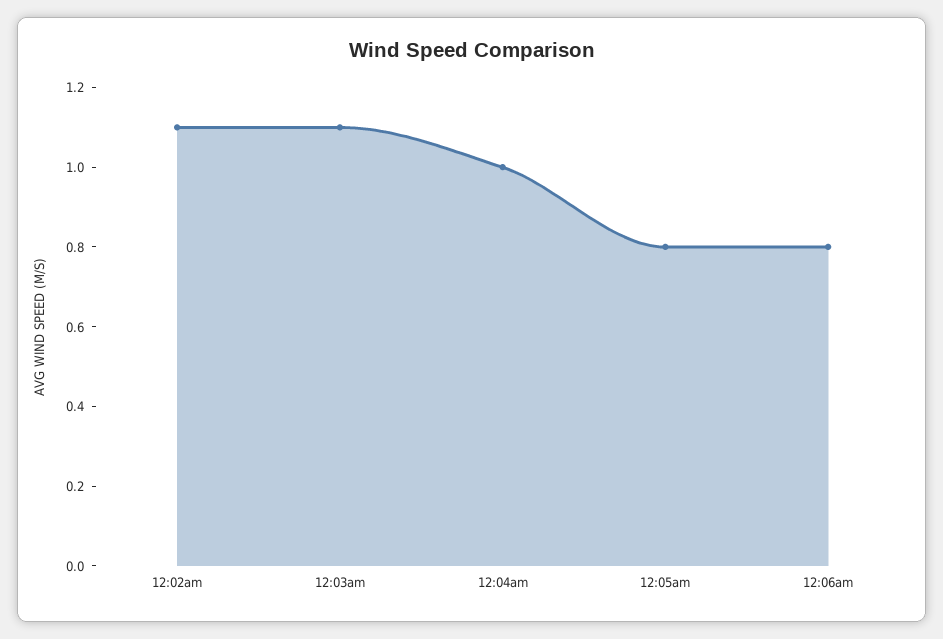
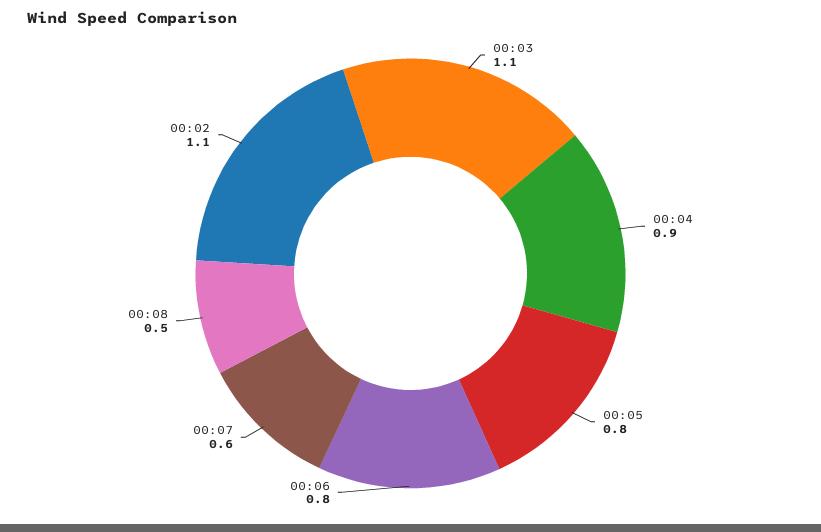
12:04am: 1 -> 0.9
00:07: none -> 0.6
00:08: none -> 0.5

